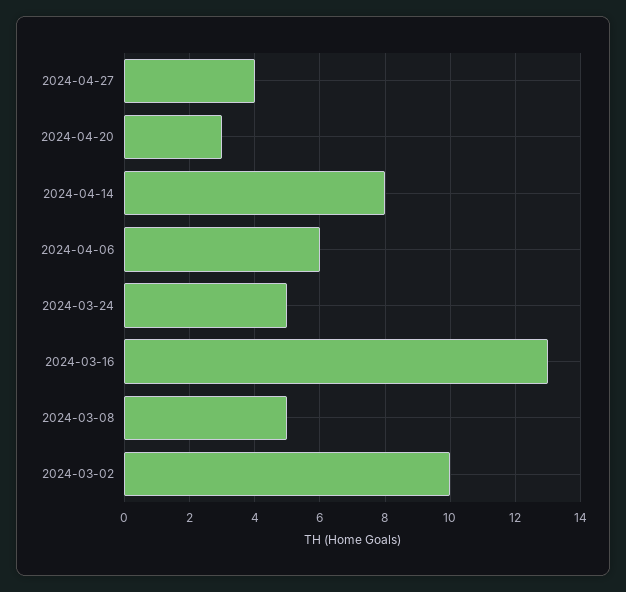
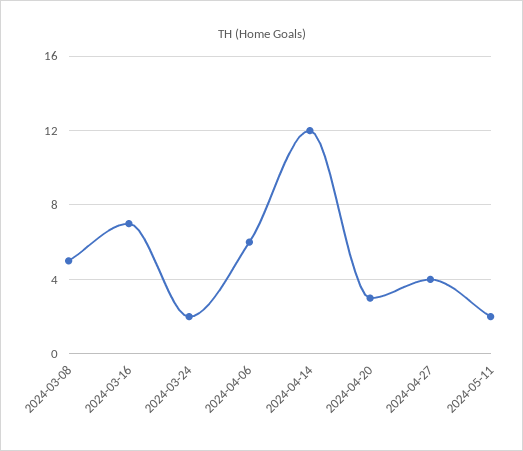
2024-04-14: 8 -> 12
2024-03-24: 5 -> 2
2024-03-16: 13 -> 7
2024-03-02: 10 -> none
2024-05-11: none -> 2

